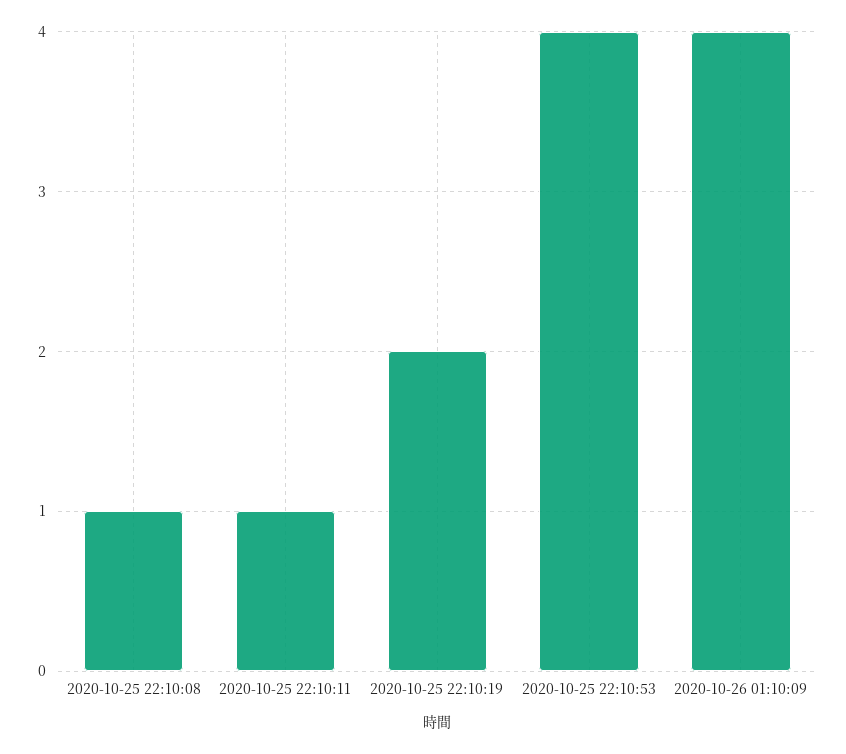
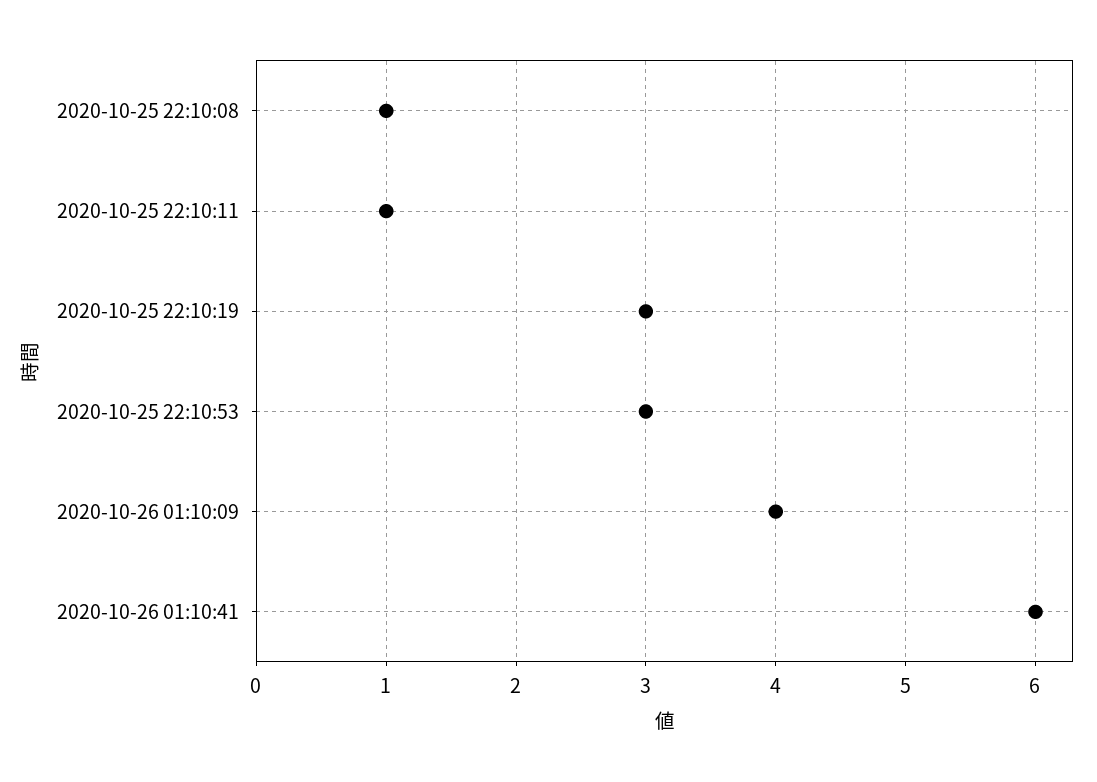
2020-10-25 22:10:19: 2 -> 3
2020-10-25 22:10:53: 4 -> 3
2020-10-26 01:10:41: none -> 6

